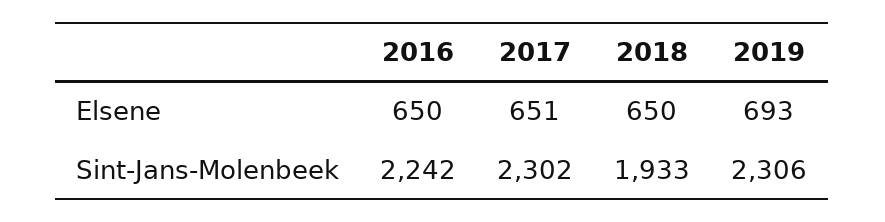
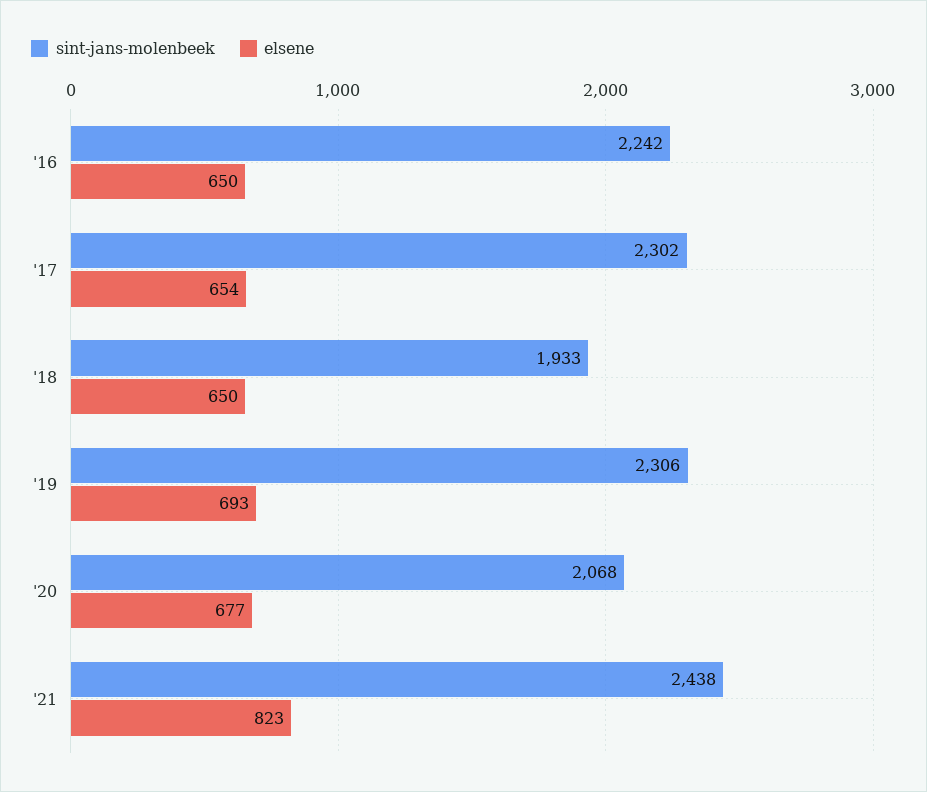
Elsene, 2017: 651 -> 654
Sint-Jans-Molenbeek, '20: none -> 2068
Elsene, '20: none -> 677
Sint-Jans-Molenbeek, '21: none -> 2438
Elsene, '21: none -> 823

